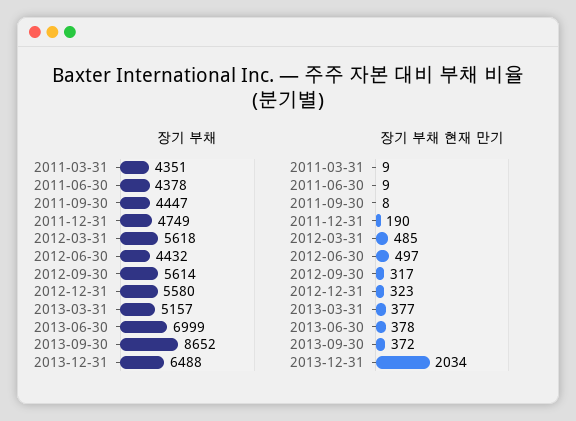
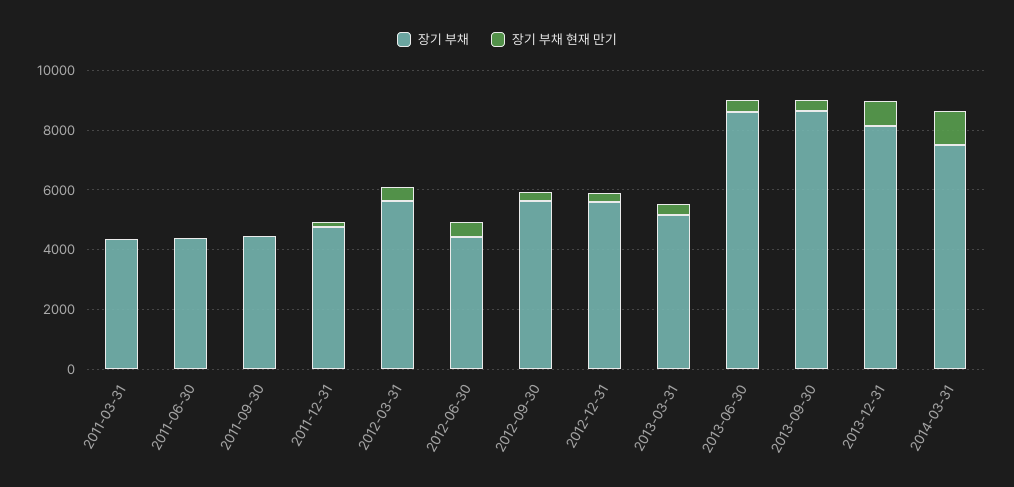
장기 부채, 2013-06-30: 6999 -> 8500
장기 부채, 2013-12-31: 6488 -> 8000
장기 부채 현재 만기, 2013-12-31: 2034 -> 1000
장기 부채, 2014-03-31: none -> 7500
장기 부채 현재 만기, 2014-03-31: none -> 1000

